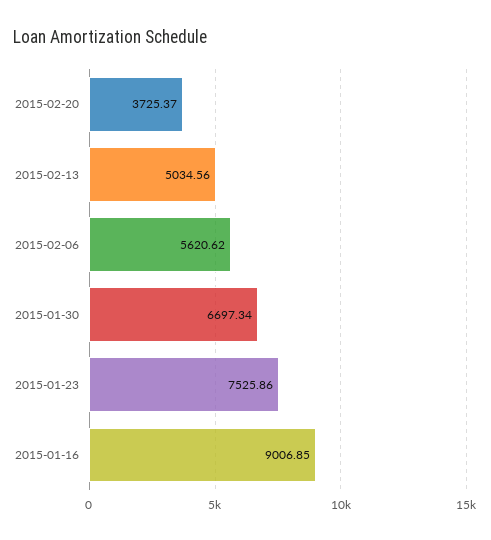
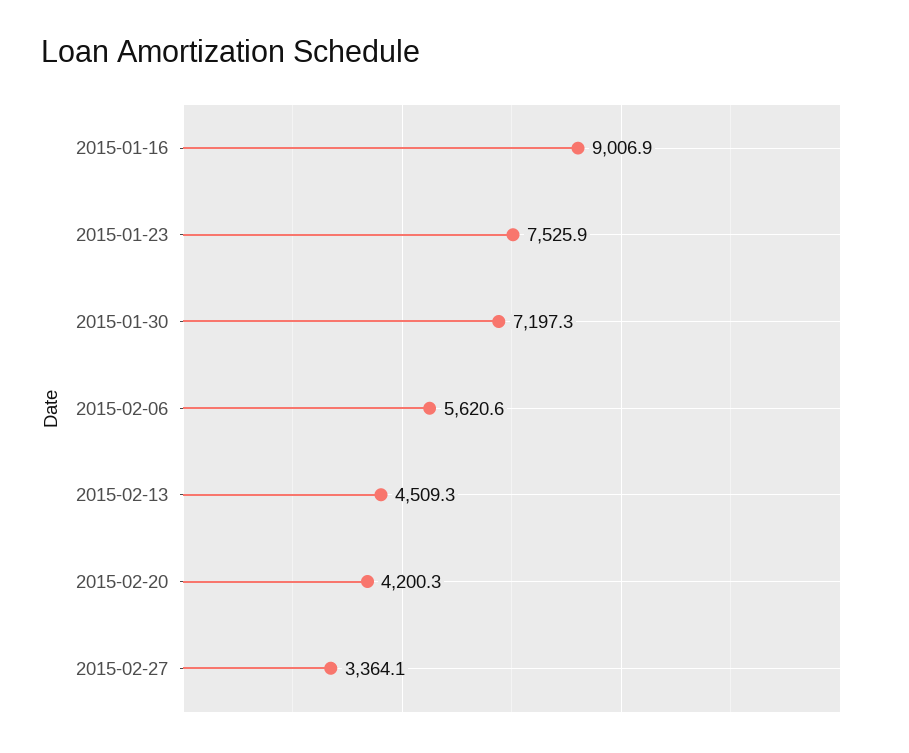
2015-02-20: 3725.37 -> 4200.3
2015-02-13: 5034.56 -> 4509.3
2015-01-30: 6697.34 -> 7197.3
2015-02-27: none -> 3364.1

